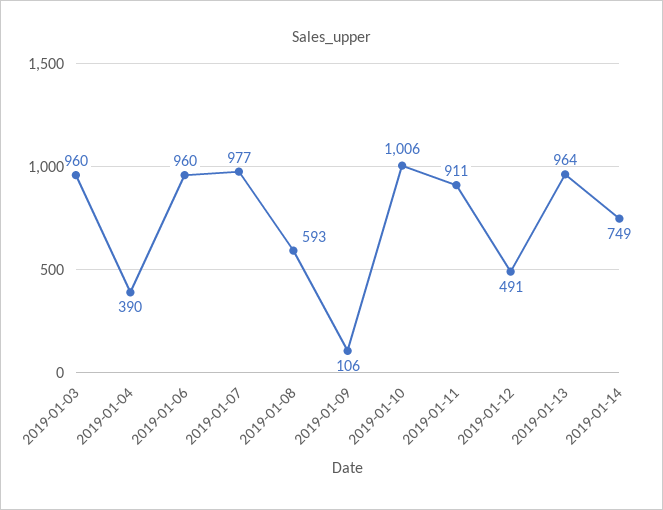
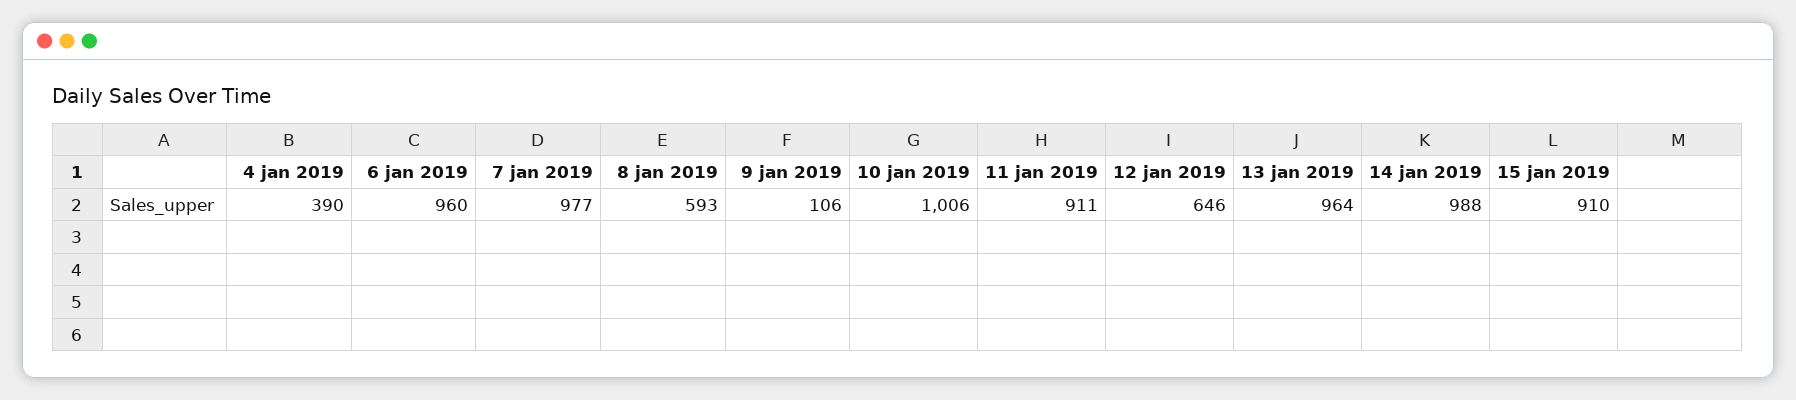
2019-01-03: 960 -> none
2019-01-12: 491 -> 646
2019-01-14: 749 -> 988
15 jan 2019: none -> 910

